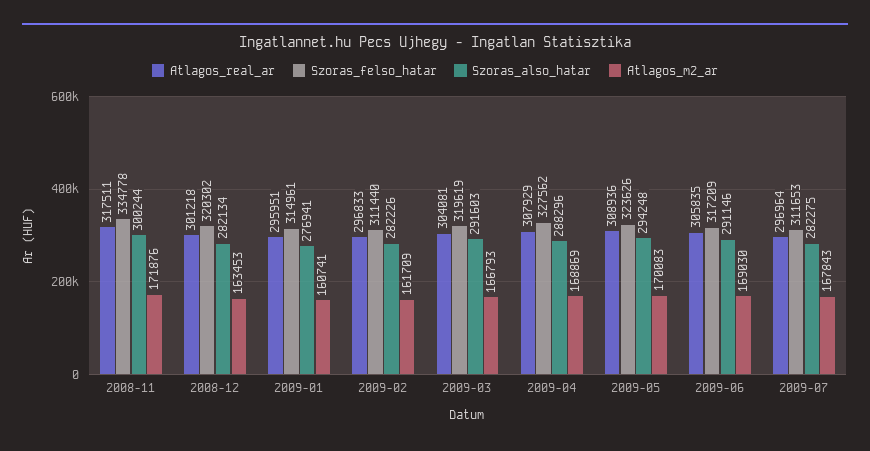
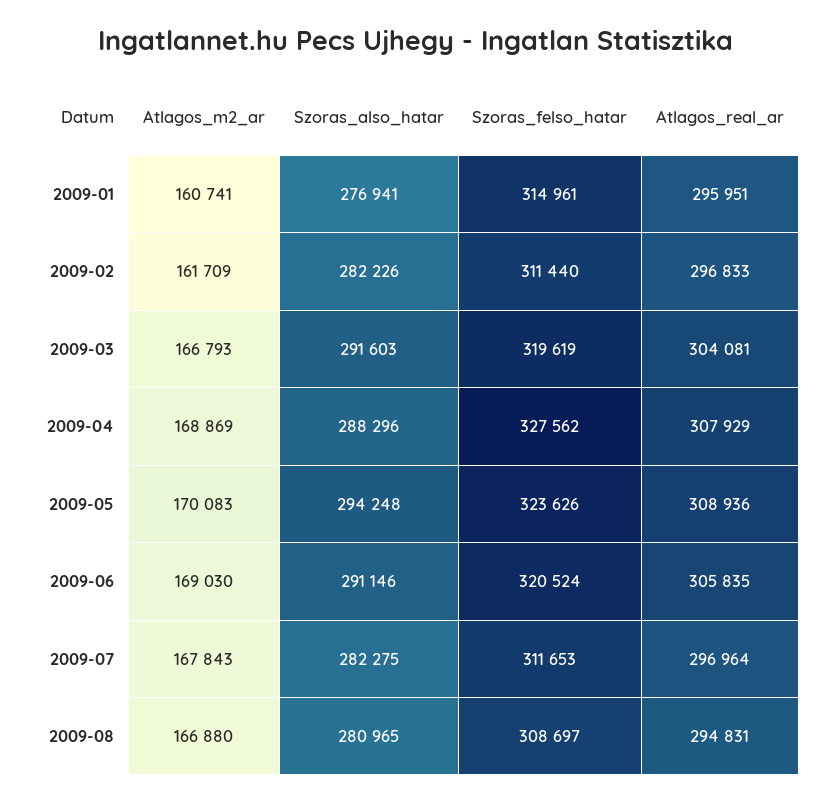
Atlagos_real_ar, 2008-11: 317511 -> none
Szoras_felso_hatar, 2008-11: 334778 -> none
Szoras_also_hatar, 2008-11: 300244 -> none
Atlagos_m2_ar, 2008-11: 171876 -> none
Atlagos_real_ar, 2008-12: 301218 -> none
Szoras_felso_hatar, 2008-12: 320302 -> none
Szoras_also_hatar, 2008-12: 282134 -> none
Atlagos_m2_ar, 2008-12: 163453 -> none
Szoras_felso_hatar, 2009-06: 317209 -> 320524
Atlagos_m2_ar, 2009-08: none -> 166880
Szoras_also_hatar, 2009-08: none -> 280965
Szoras_felso_hatar, 2009-08: none -> 308697
Atlagos_real_ar, 2009-08: none -> 294831

